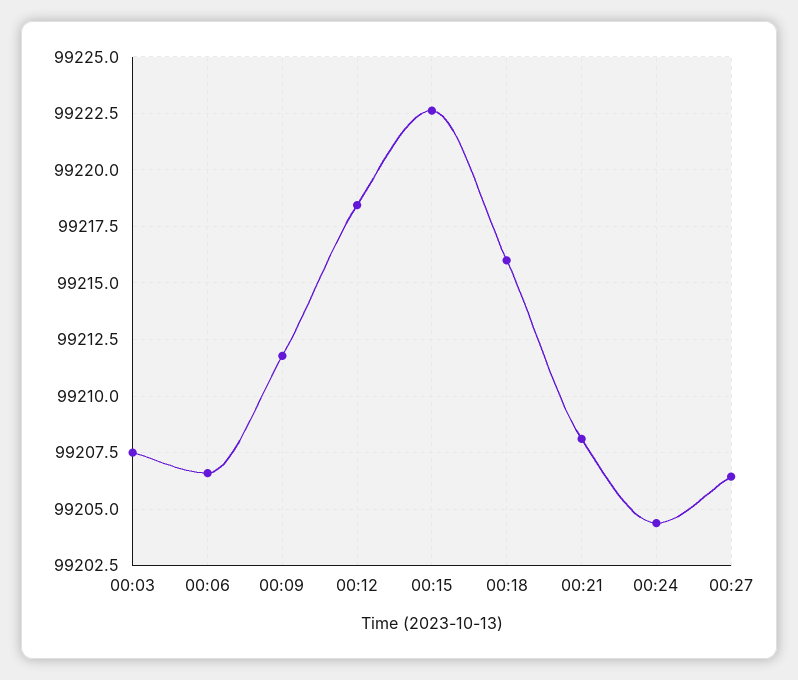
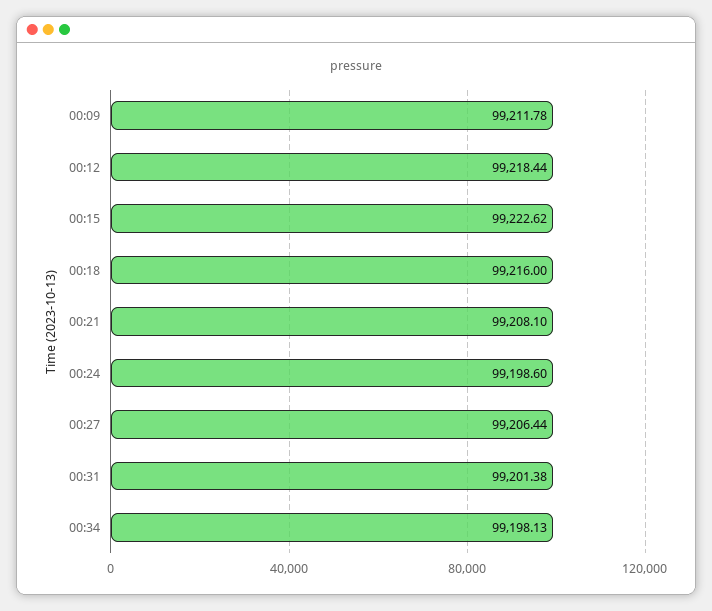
00:03: 99207.5 -> none
00:06: 99206.5 -> none
00:24: 99204.5 -> 99198.6
00:31: none -> 99201.38
00:34: none -> 99198.13

